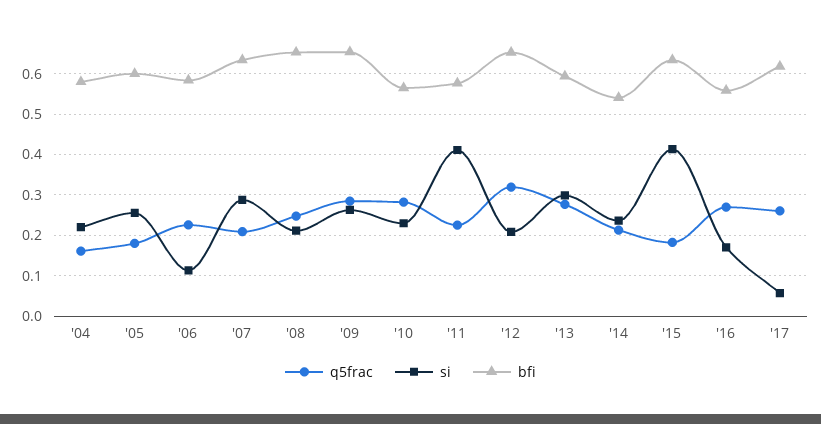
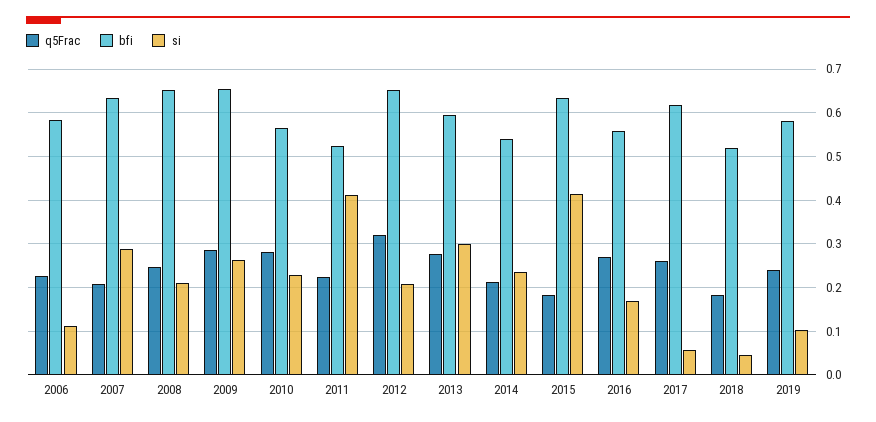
q5frac, '04: 0.16 -> none
si, '04: 0.22 -> none
bfi, '04: 0.58 -> none
q5frac, '05: 0.18 -> none
si, '05: 0.26 -> none
bfi, '05: 0.6 -> none
bfi, '11: 0.58 -> 0.52
q5frac, 2018: none -> 0.18
bfi, 2018: none -> 0.52
si, 2018: none -> 0.04
q5frac, 2019: none -> 0.24
bfi, 2019: none -> 0.58
si, 2019: none -> 0.1

